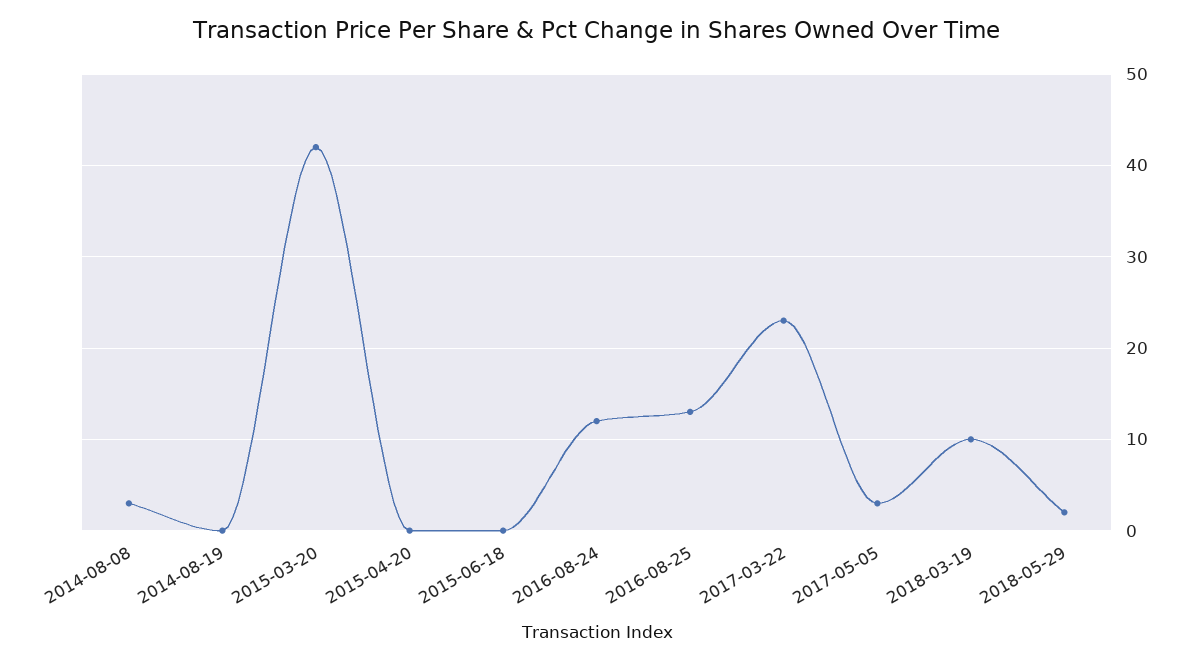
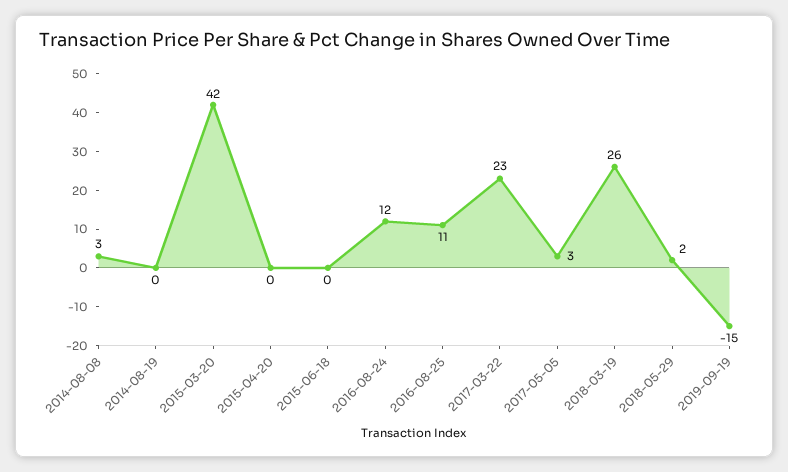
2016-08-25: 13 -> 11
2018-03-19: 10 -> 26
2019-09-19: none -> -15

